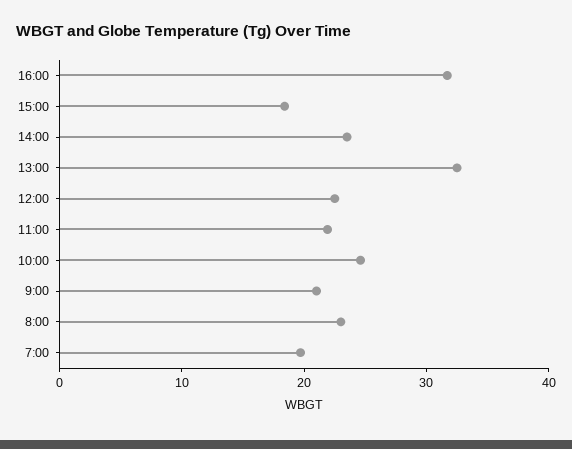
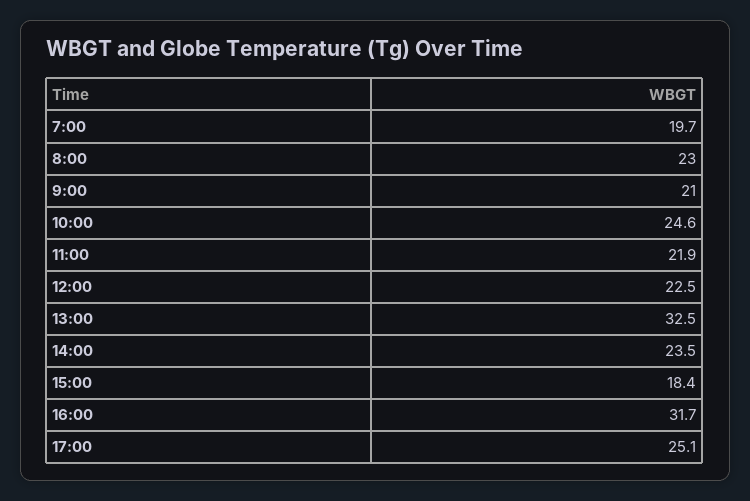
17:00: none -> 25.1

